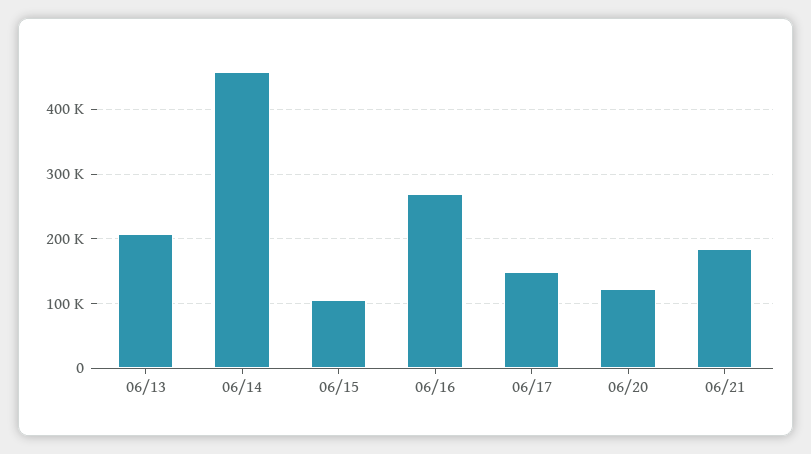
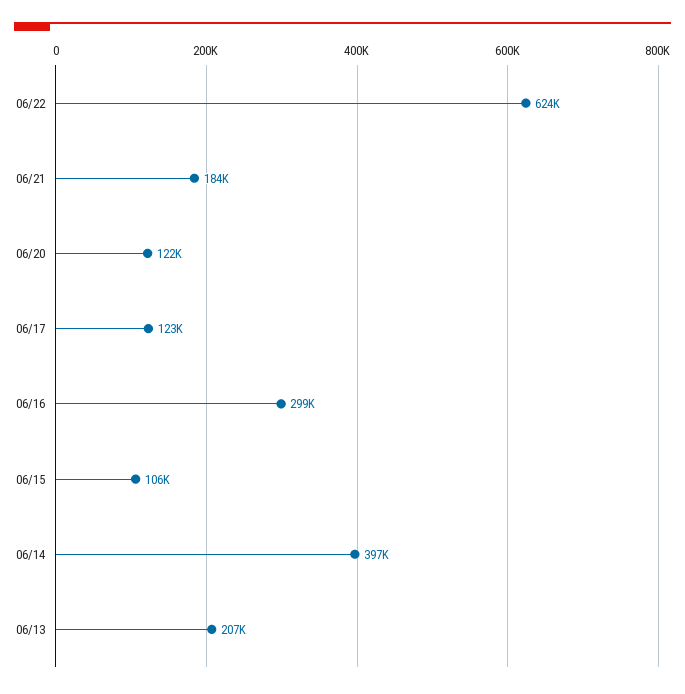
06/14: 460000 -> 397000
06/16: 270000 -> 299000
06/17: 150000 -> 123000
06/22: none -> 624000

